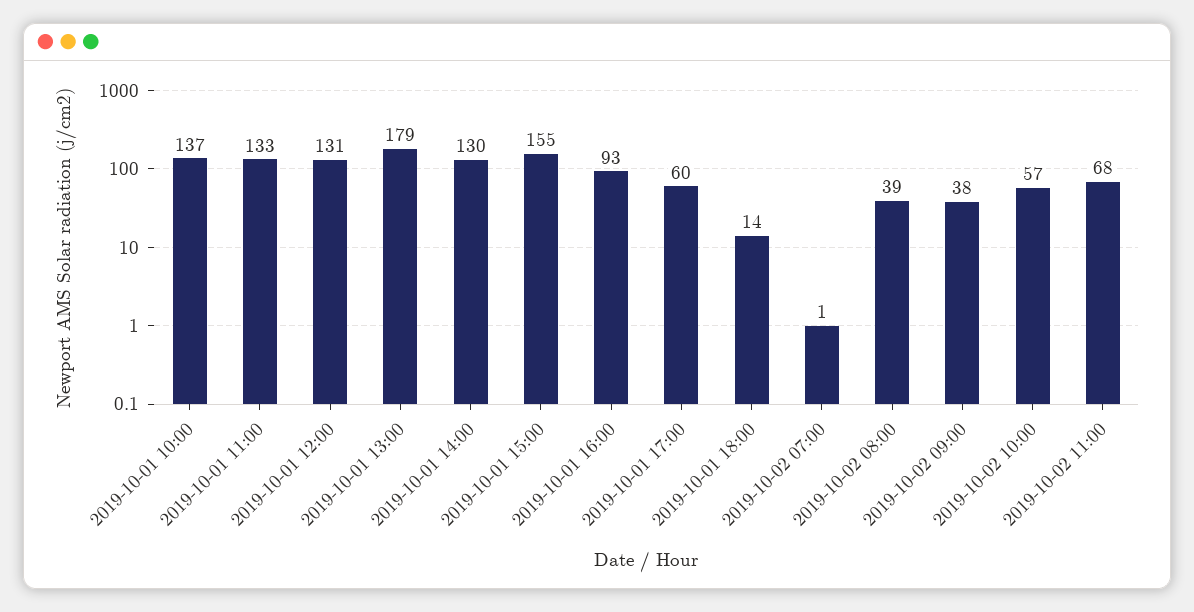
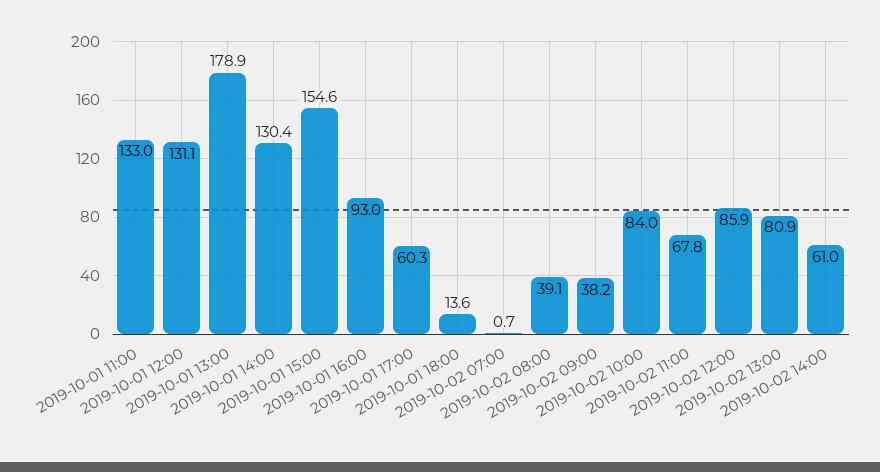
2019-10-01 10:00: 137 -> none
2019-10-02 10:00: 57 -> 84
2019-10-02 12:00: none -> 85.9
2019-10-02 13:00: none -> 80.9
2019-10-02 14:00: none -> 61

